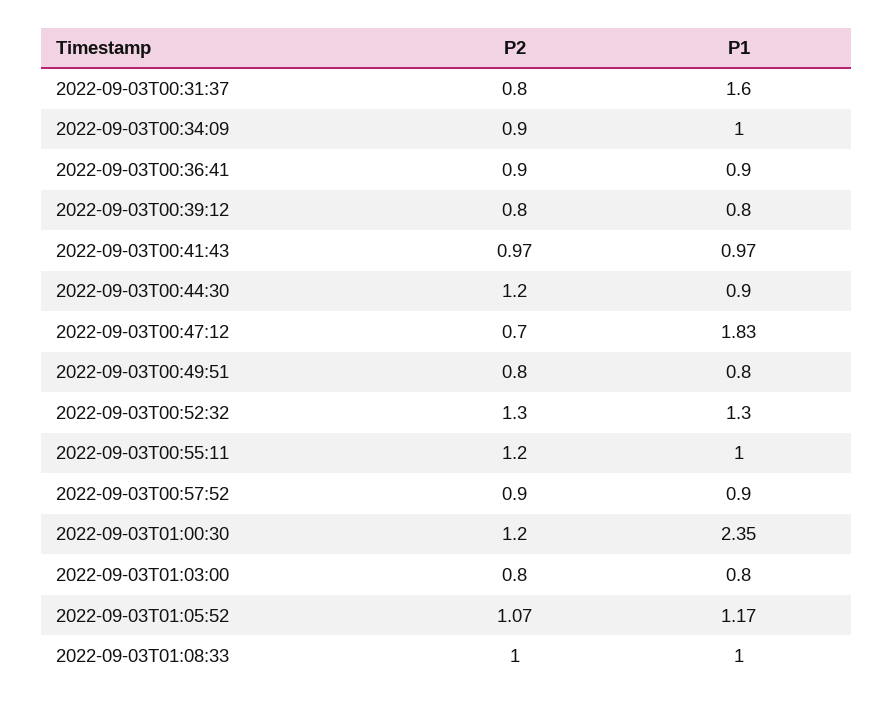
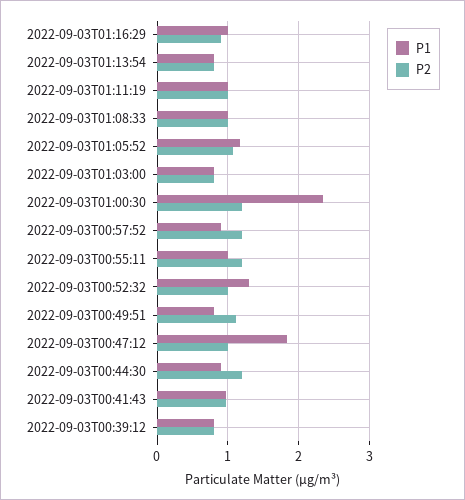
P2, 2022-09-03T00:31:37: 0.8 -> none
P1, 2022-09-03T00:31:37: 1.6 -> none
P2, 2022-09-03T00:34:09: 0.9 -> none
P1, 2022-09-03T00:34:09: 1 -> none
P2, 2022-09-03T00:36:41: 0.9 -> none
P1, 2022-09-03T00:36:41: 0.9 -> none
P2, 2022-09-03T00:47:12: 0.7 -> 1
P2, 2022-09-03T00:49:51: 0.8 -> 1.1
P2, 2022-09-03T00:52:32: 1.3 -> 1
P2, 2022-09-03T00:57:52: 0.9 -> 1.2
P1, 2022-09-03T01:16:29: none -> 1
P2, 2022-09-03T01:16:29: none -> 0.9
P1, 2022-09-03T01:13:54: none -> 0.8
P2, 2022-09-03T01:13:54: none -> 0.8
P1, 2022-09-03T01:11:19: none -> 1
P2, 2022-09-03T01:11:19: none -> 1

